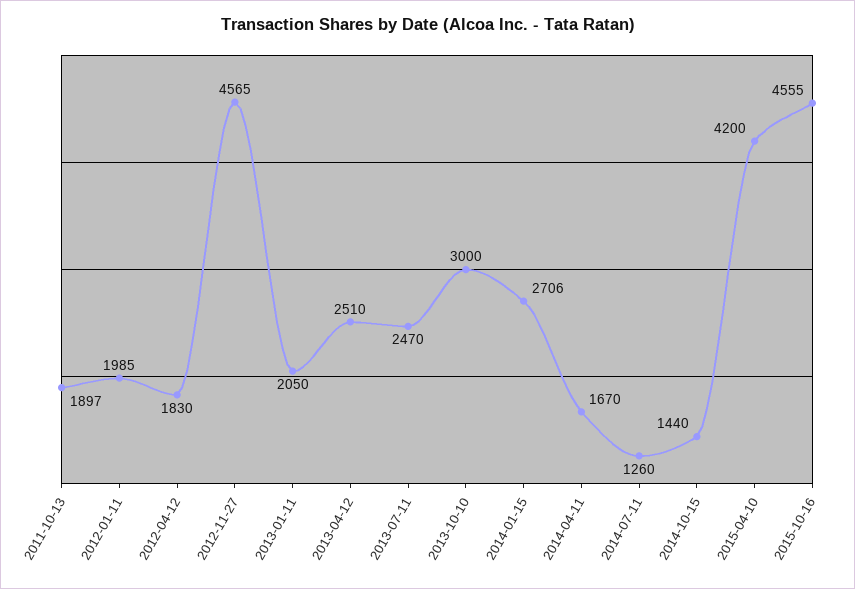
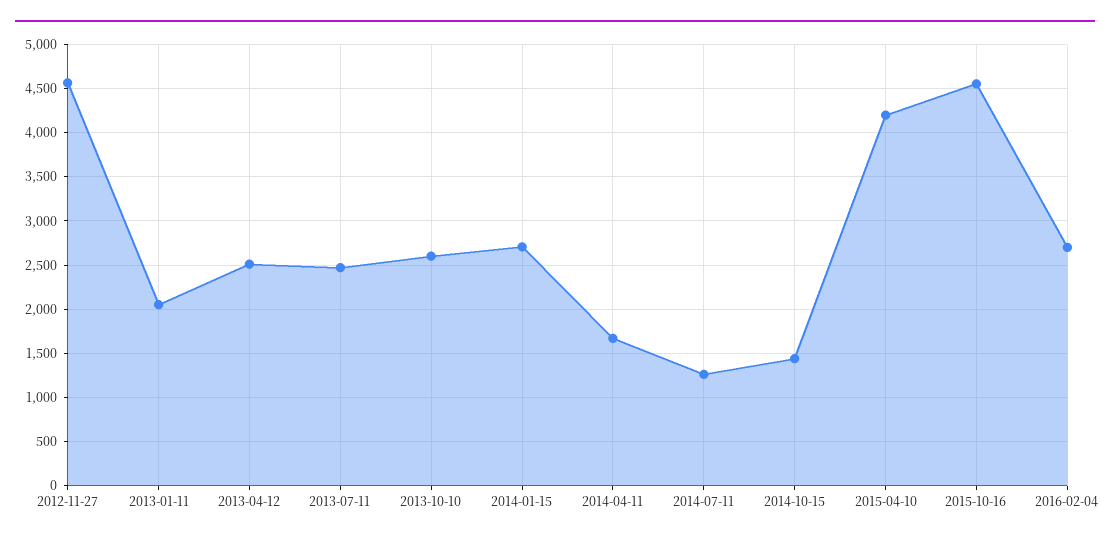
2011-10-13: 1897 -> none
2012-01-11: 1985 -> none
2012-04-12: 1830 -> none
2013-10-10: 3000 -> 2600
2016-02-04: none -> 2700

